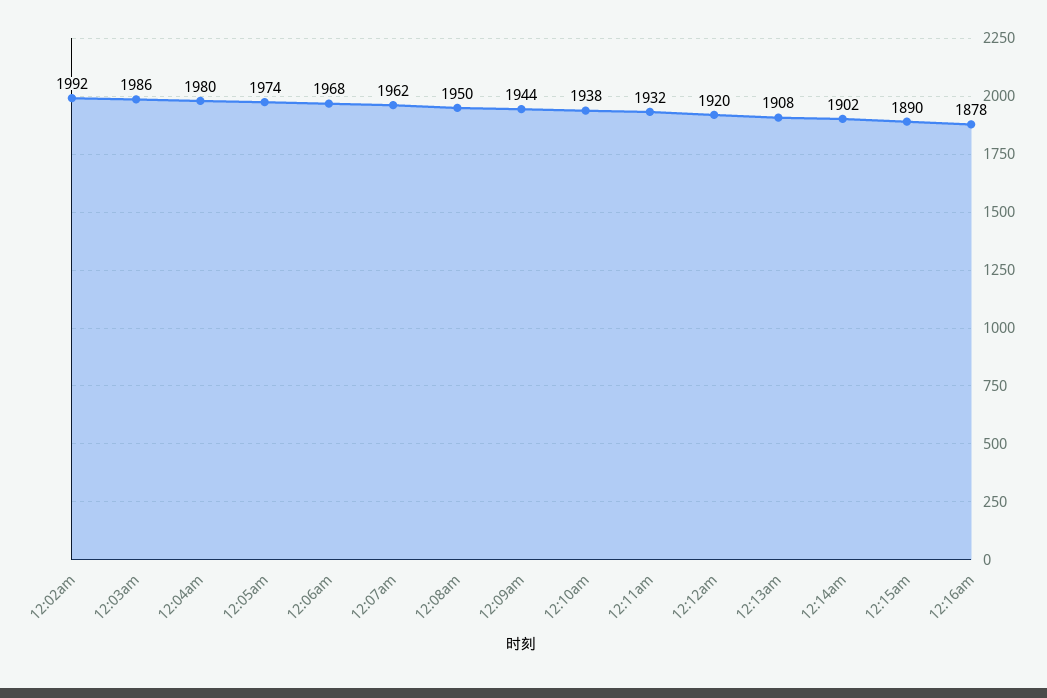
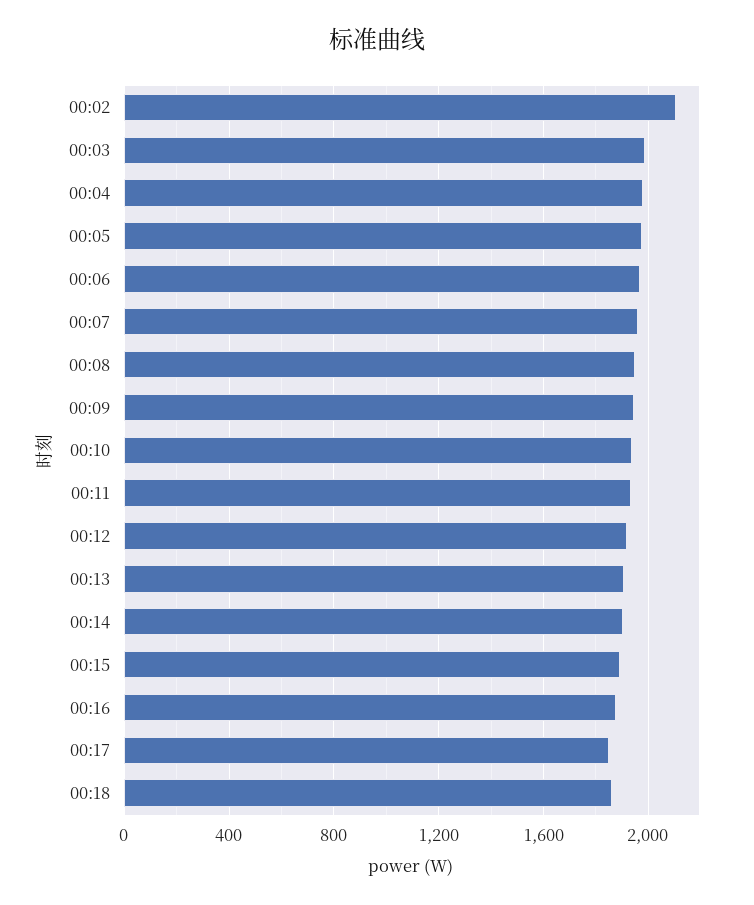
12:02am: 1992 -> 2100
00:17: none -> 1850
00:18: none -> 1850

